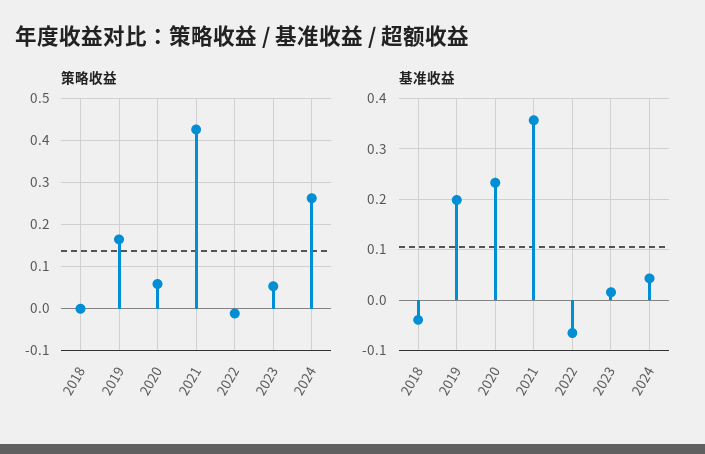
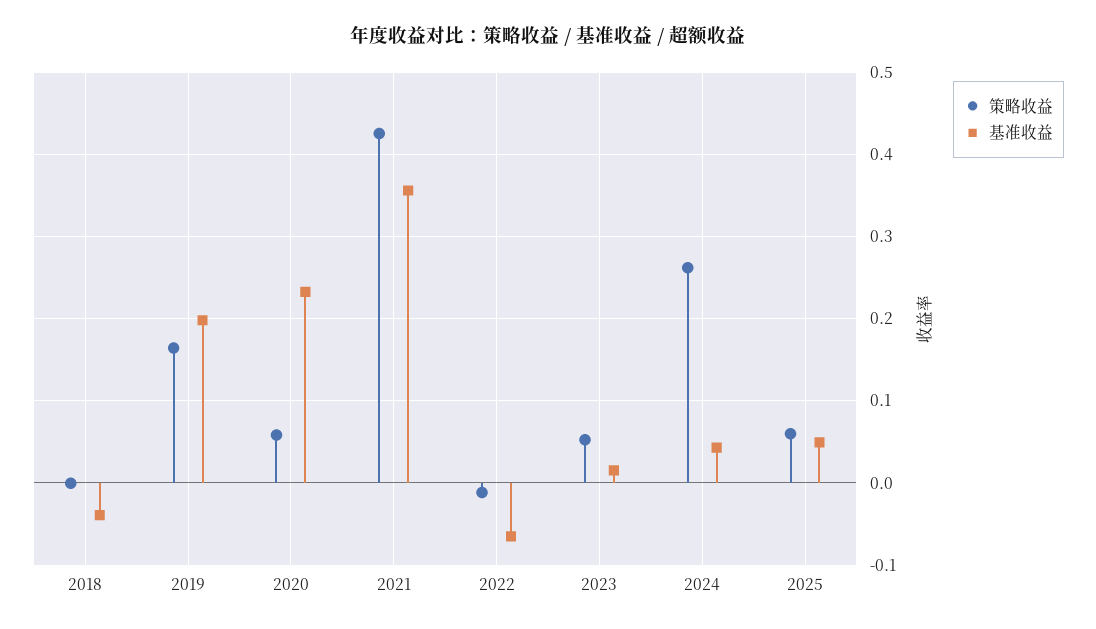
策略收益, 2025: none -> 0.06
基准收益, 2025: none -> 0.05

